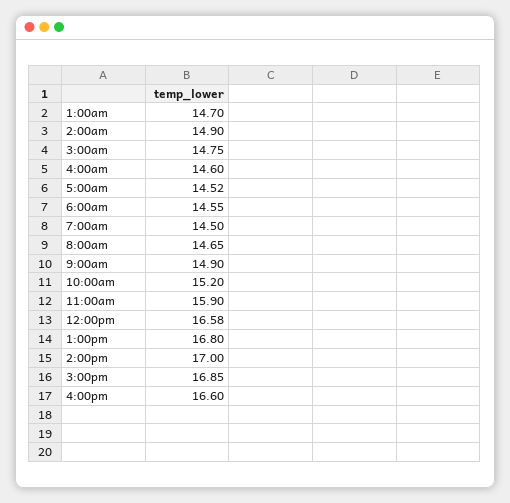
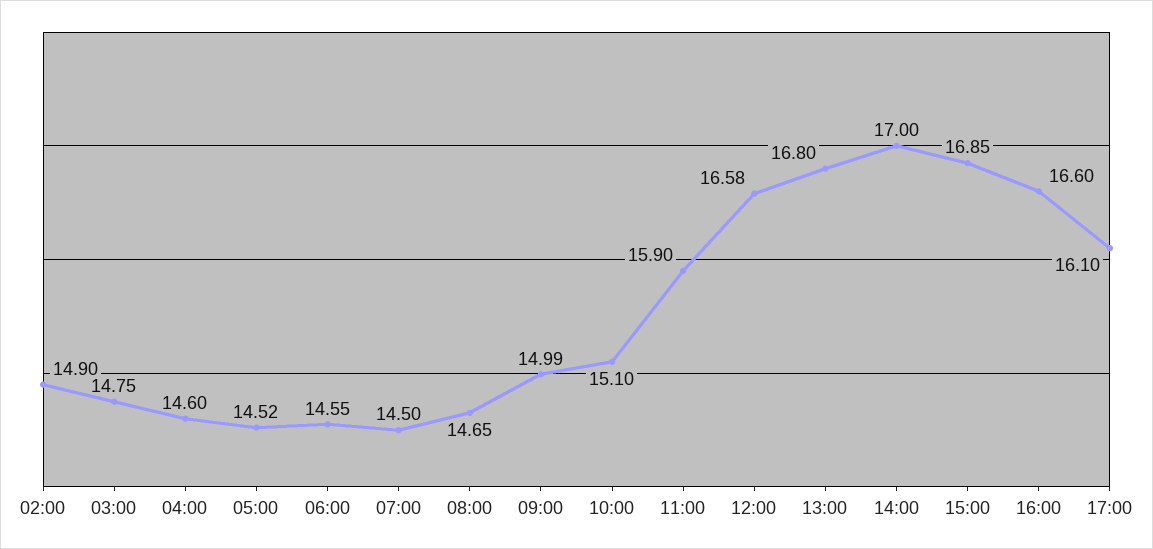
1:00am: 14.7 -> none
9:00am: 14.9 -> 14.99
10:00am: 15.2 -> 15.1
17:00: none -> 16.1

